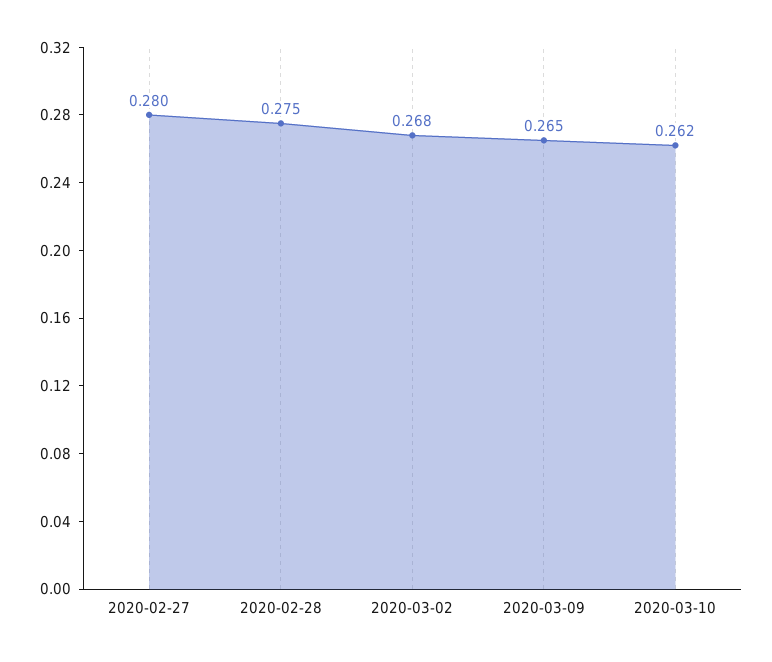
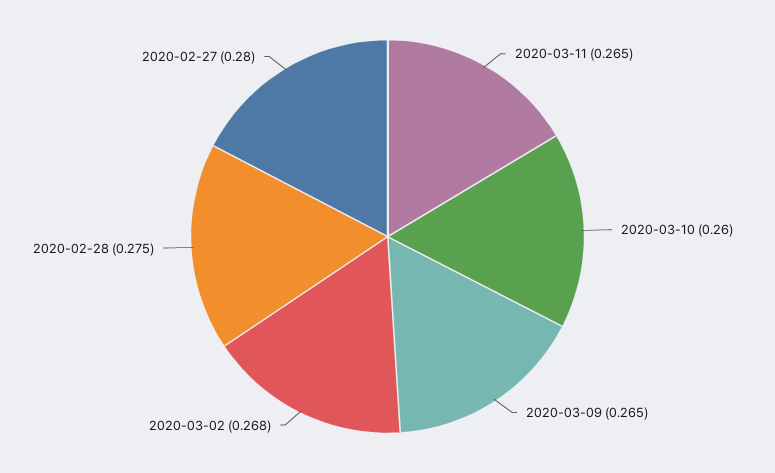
2020-03-10: 0.262 -> 0.26
2020-03-11: none -> 0.265

